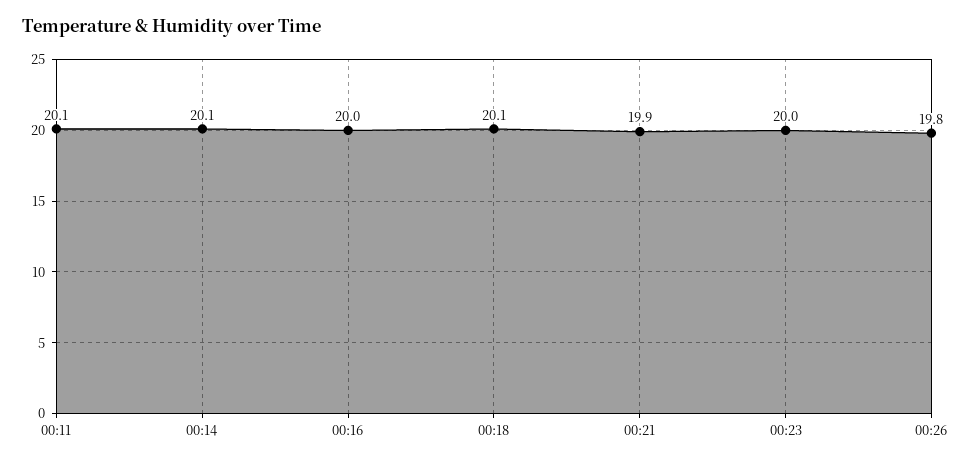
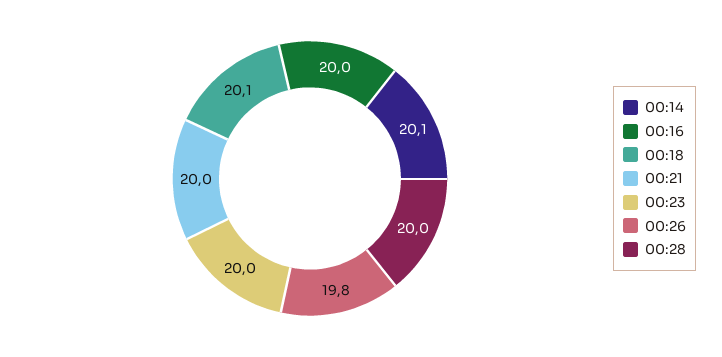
00:11: 20.1 -> none
00:21: 19.9 -> 20
00:28: none -> 20

